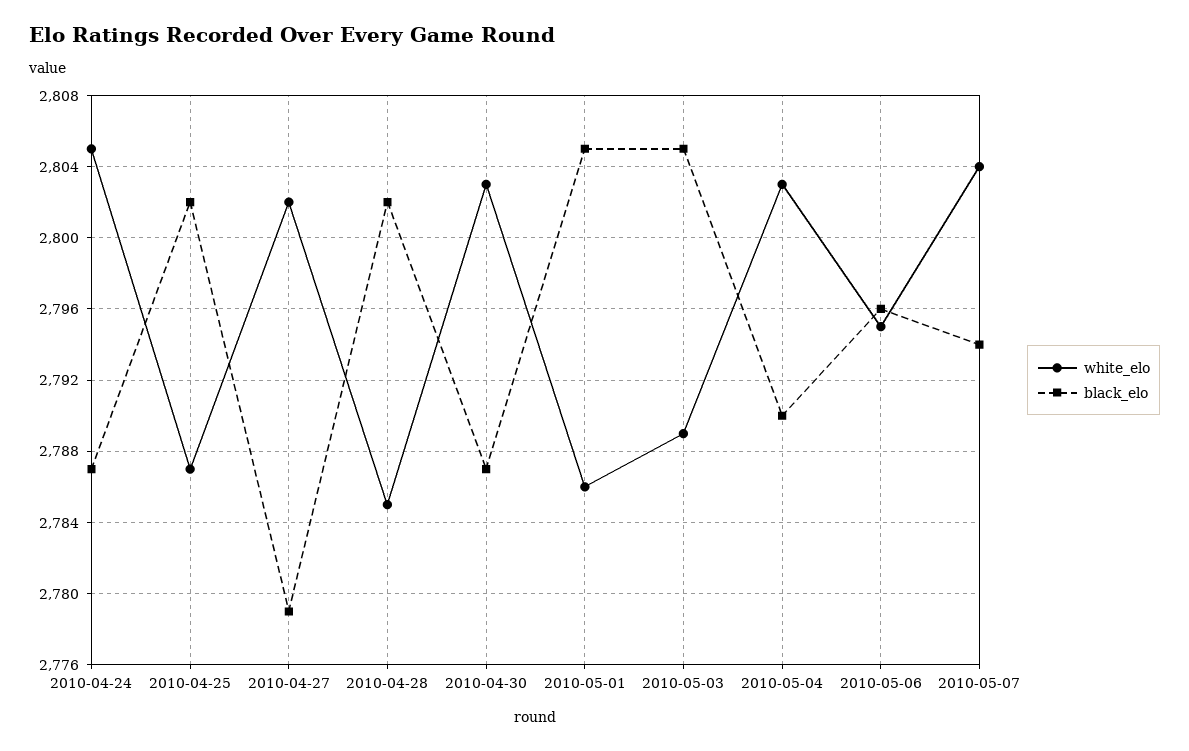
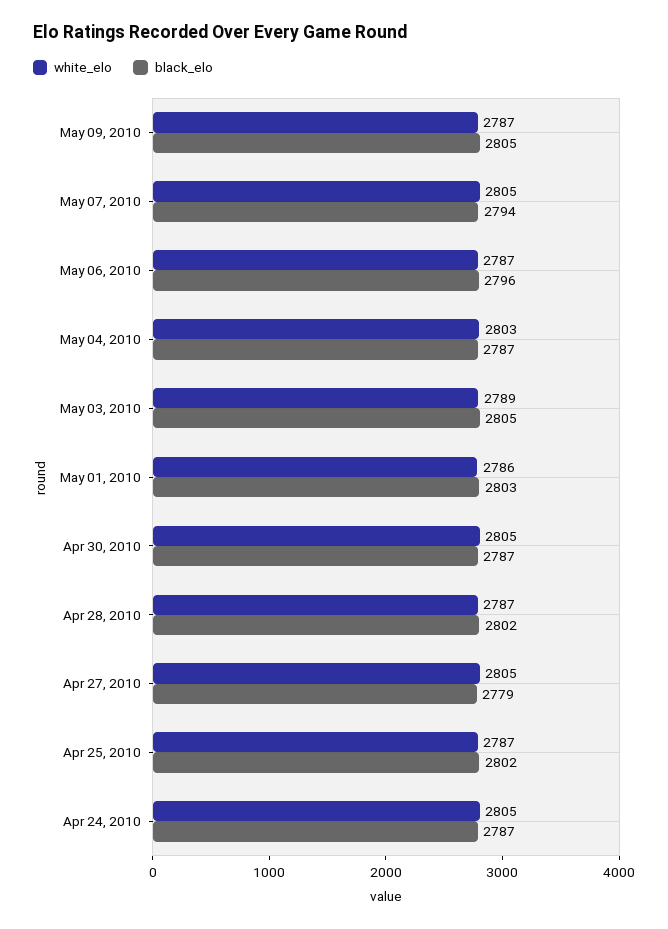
white_elo, 2010-04-27: 2802 -> 2805
white_elo, 2010-04-28: 2785 -> 2787
white_elo, 2010-04-30: 2803 -> 2805
black_elo, 2010-05-01: 2805 -> 2803
black_elo, 2010-05-04: 2790 -> 2787
white_elo, 2010-05-06: 2795 -> 2787
white_elo, 2010-05-07: 2804 -> 2805
white_elo, May 09, 2010: none -> 2787
black_elo, May 09, 2010: none -> 2805

